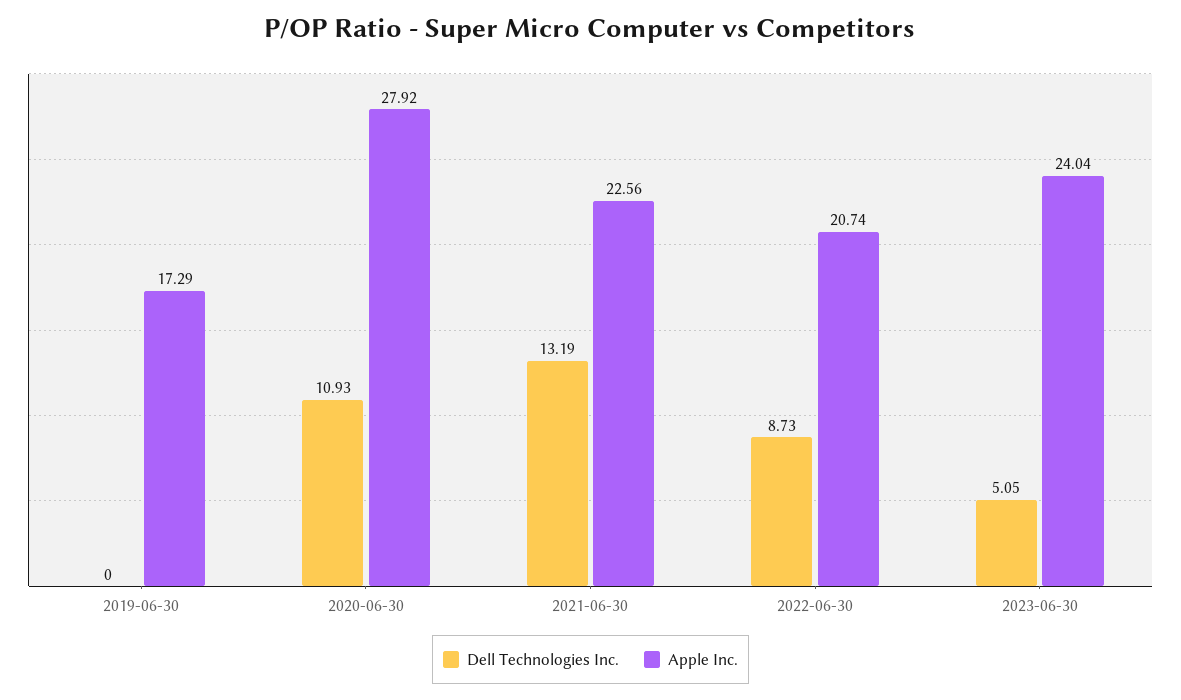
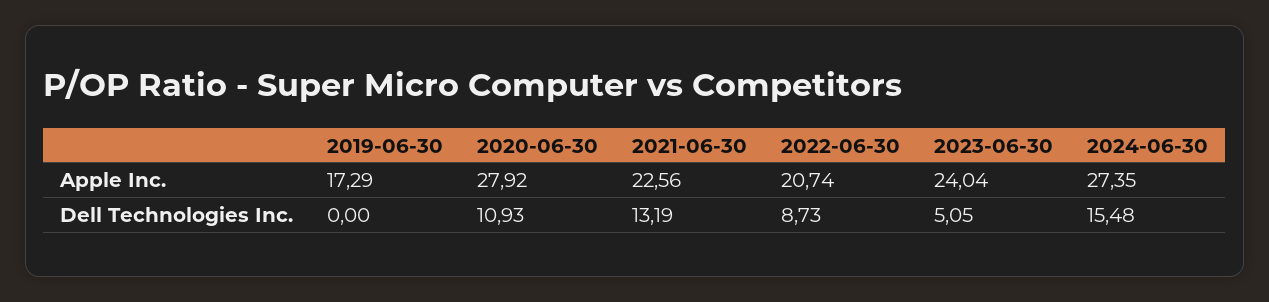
Apple Inc., 2024-06-30: none -> 27.35
Dell Technologies Inc., 2024-06-30: none -> 15.48

